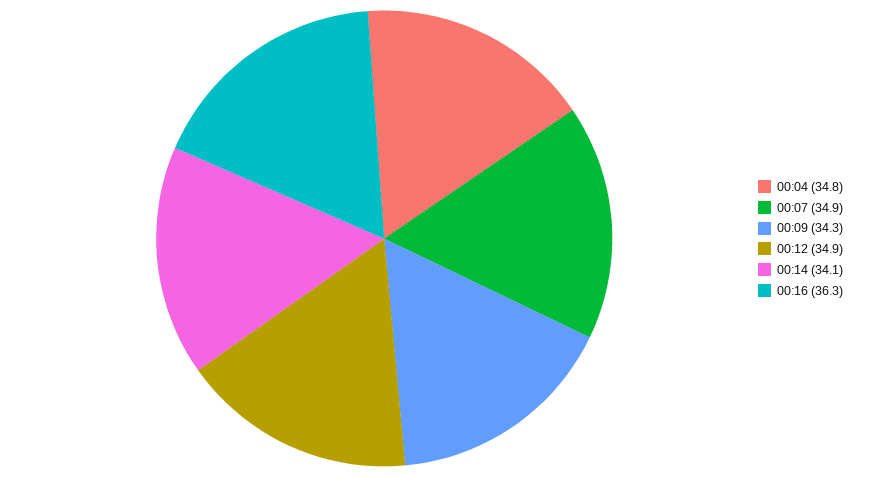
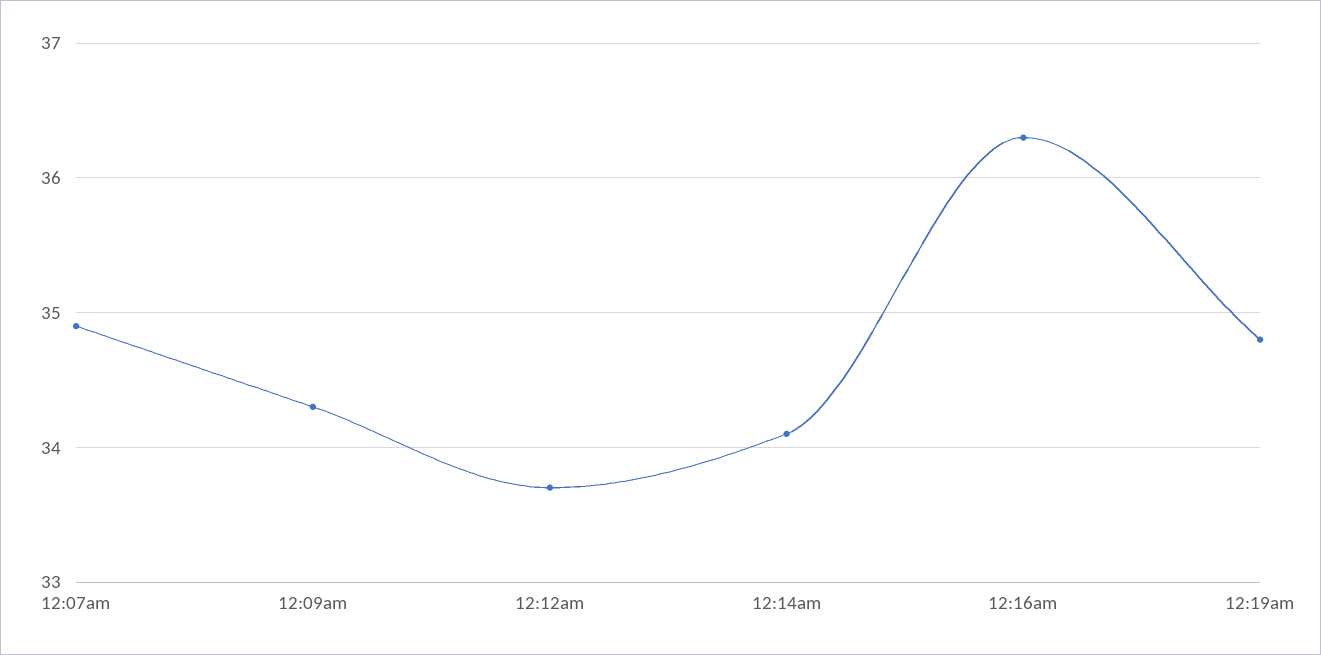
00:04: 34.8 -> none
00:12: 34.9 -> 33.7
12:19am: none -> 34.8

